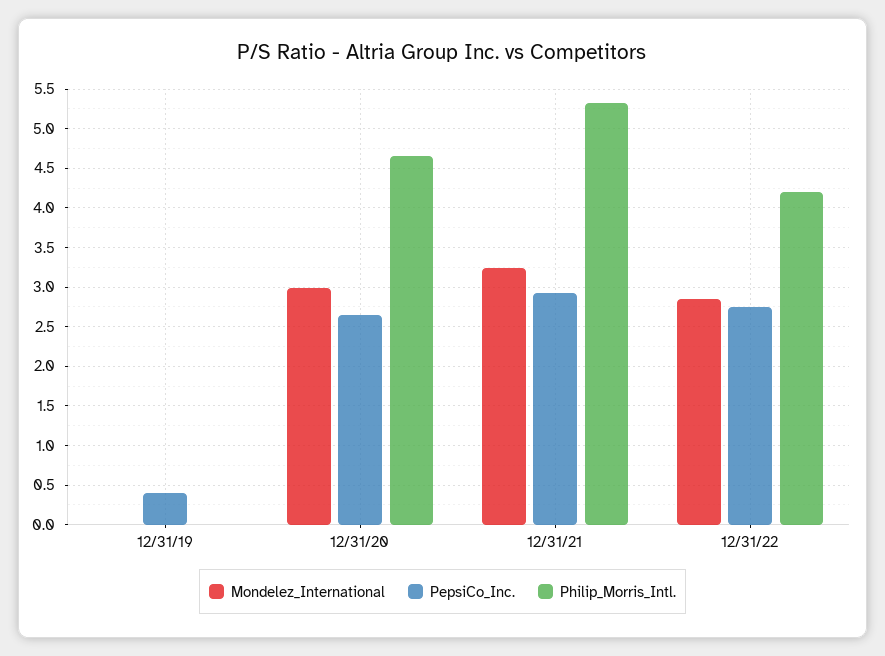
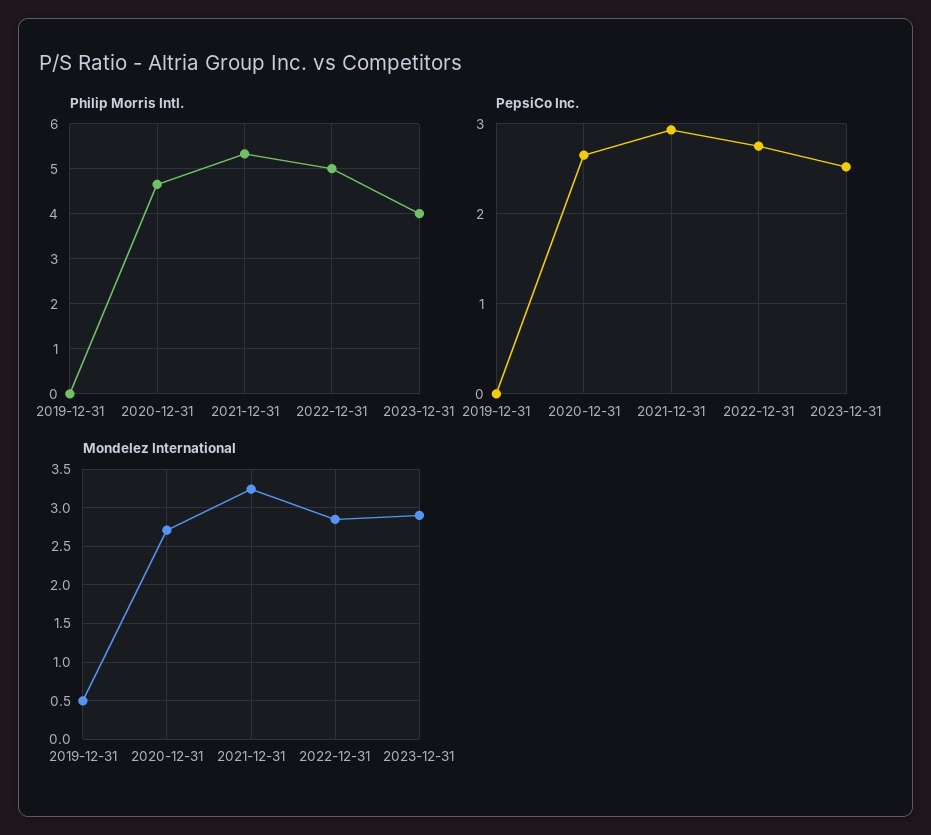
Mondelez_International, 12/31/19: 0 -> 0.5
PepsiCo_Inc., 12/31/19: 0.4 -> 0
Mondelez_International, 12/31/20: 3 -> 2.7
Philip_Morris_Intl., 12/31/22: 4.2 -> 5
Philip_Morris_Intl., 2023-12-31: none -> 4
PepsiCo_Inc., 2023-12-31: none -> 2.5
Mondelez_International, 2023-12-31: none -> 2.9

